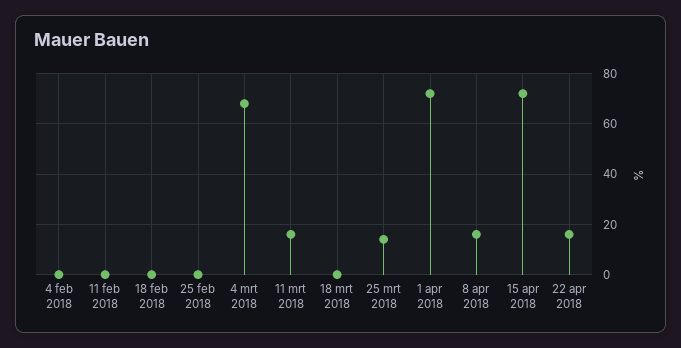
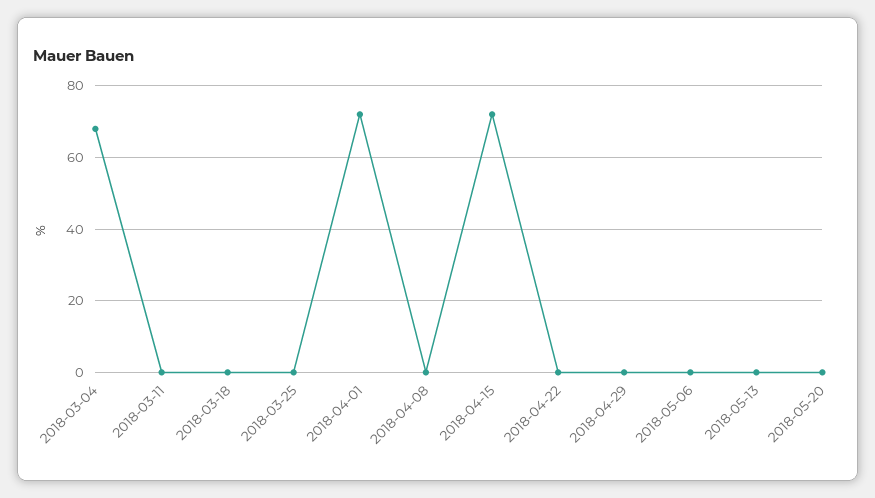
4 feb 2018: 0 -> none
11 feb 2018: 0 -> none
18 feb 2018: 0 -> none
25 feb 2018: 0 -> none
11 mrt 2018: 15 -> 0
25 mrt 2018: 15 -> 0
8 apr 2018: 15 -> 0
22 apr 2018: 15 -> 0
2018-04-29: none -> 0
2018-05-06: none -> 0
2018-05-13: none -> 0
2018-05-20: none -> 0

